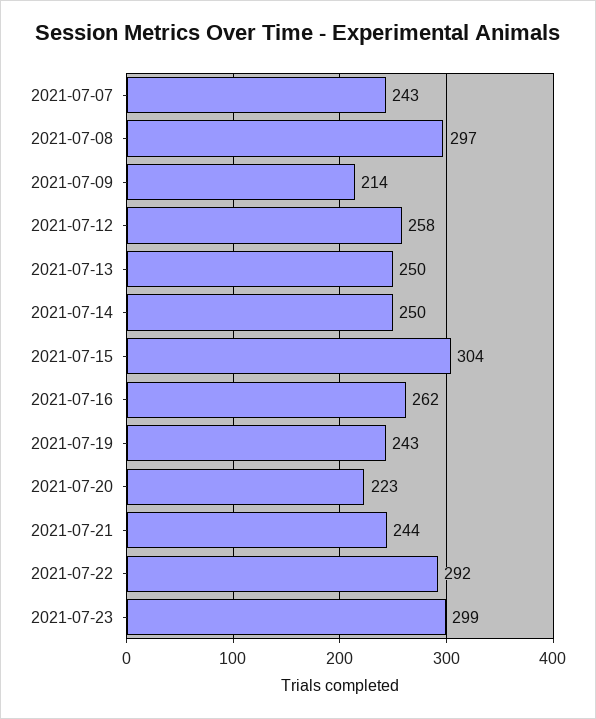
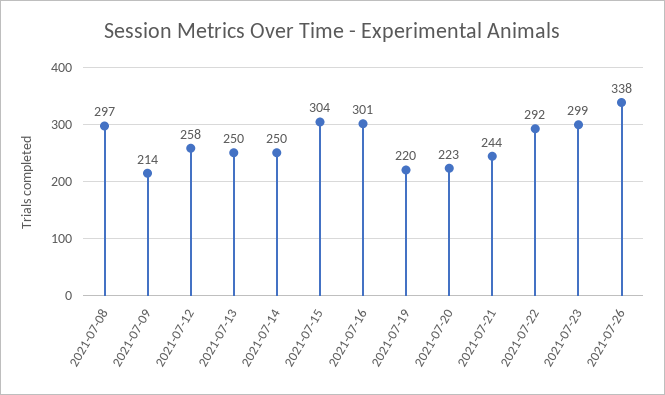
2021-07-07: 243 -> none
2021-07-16: 262 -> 301
2021-07-19: 243 -> 220
2021-07-26: none -> 338

